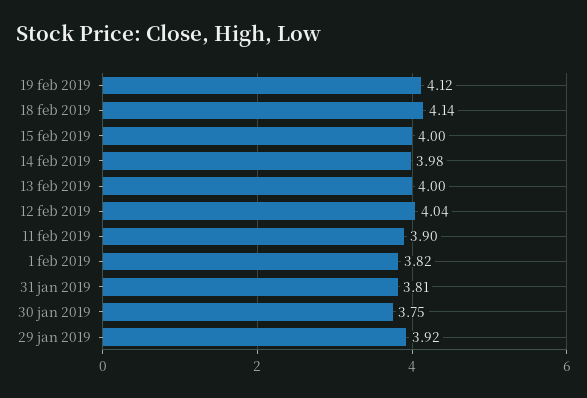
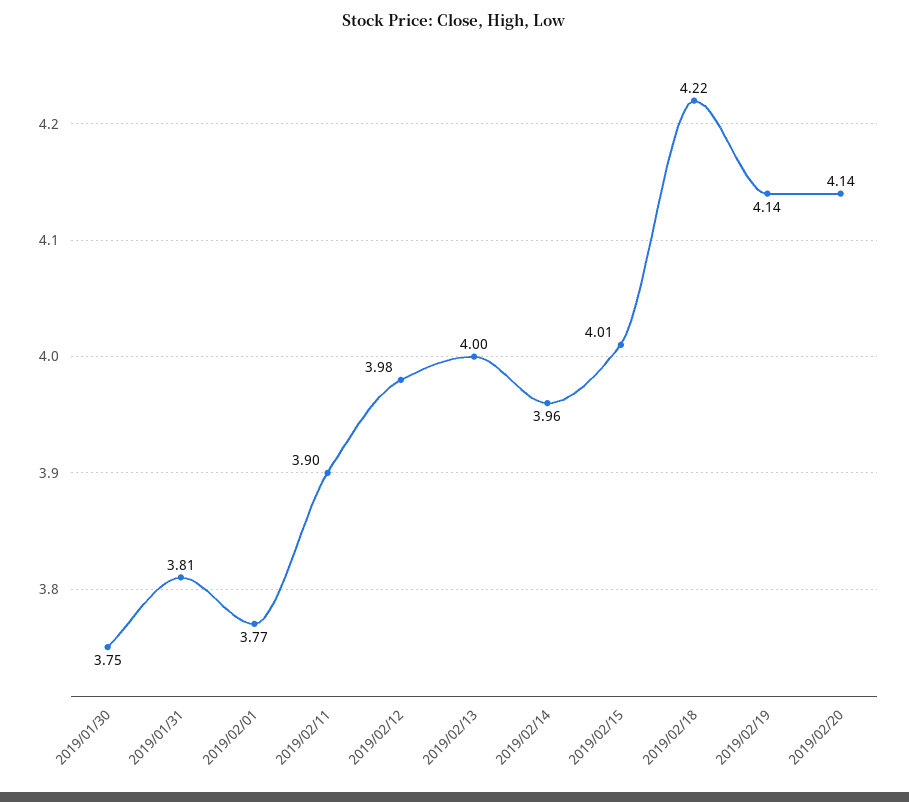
19 feb 2019: 4.12 -> 4.14
18 feb 2019: 4.14 -> 4.22
15 feb 2019: 4 -> 4.01
14 feb 2019: 3.98 -> 3.96
12 feb 2019: 4.04 -> 3.98
1 feb 2019: 3.82 -> 3.77
29 jan 2019: 3.92 -> none
2019/02/20: none -> 4.14

